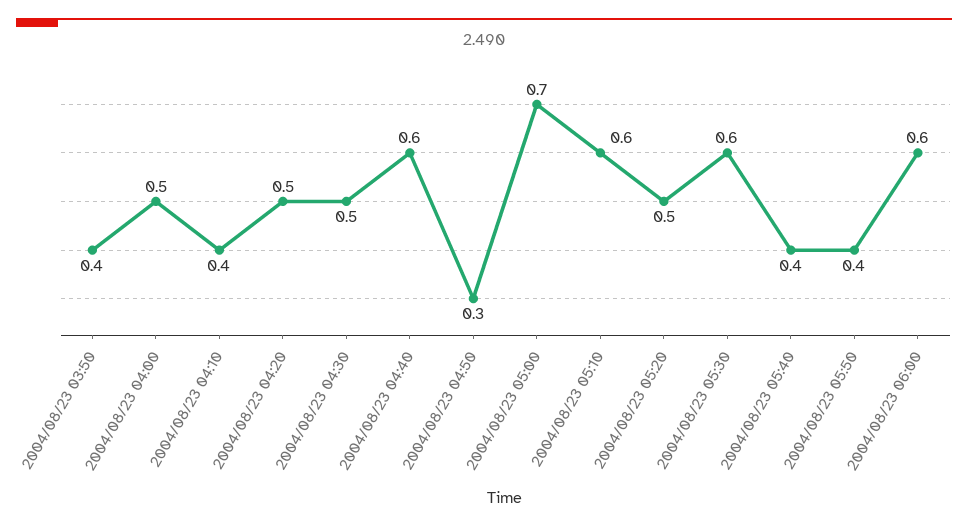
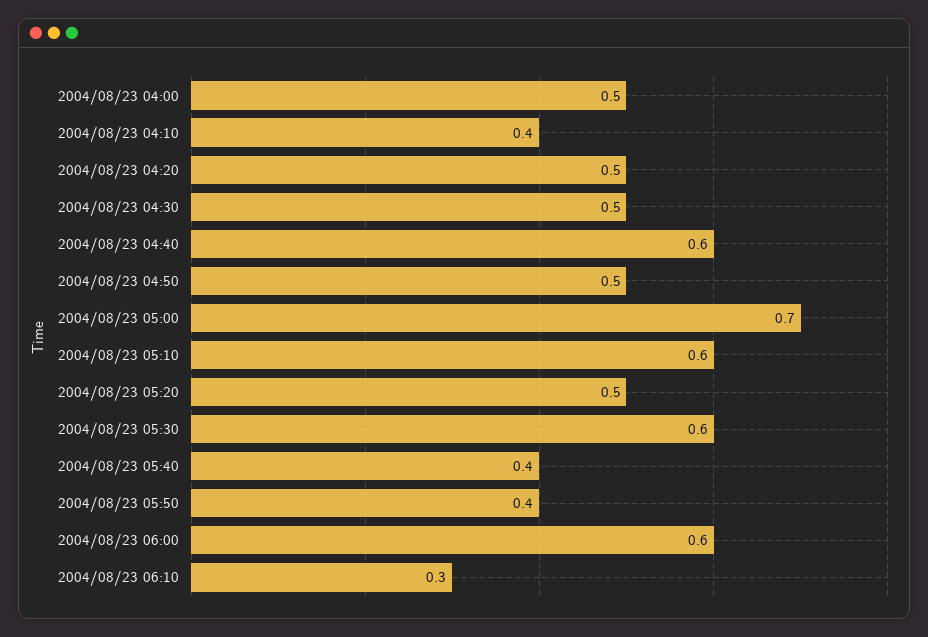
2004/08/23 03:50: 0.4 -> none
2004/08/23 04:50: 0.3 -> 0.5
2004/08/23 06:10: none -> 0.3

